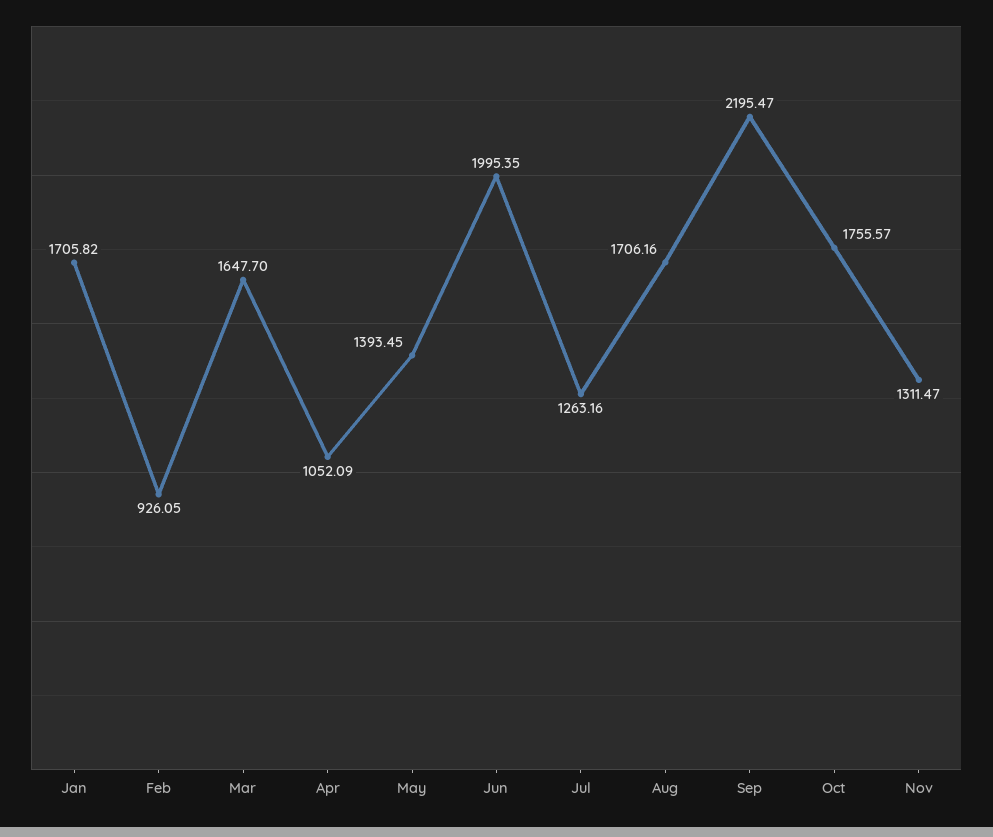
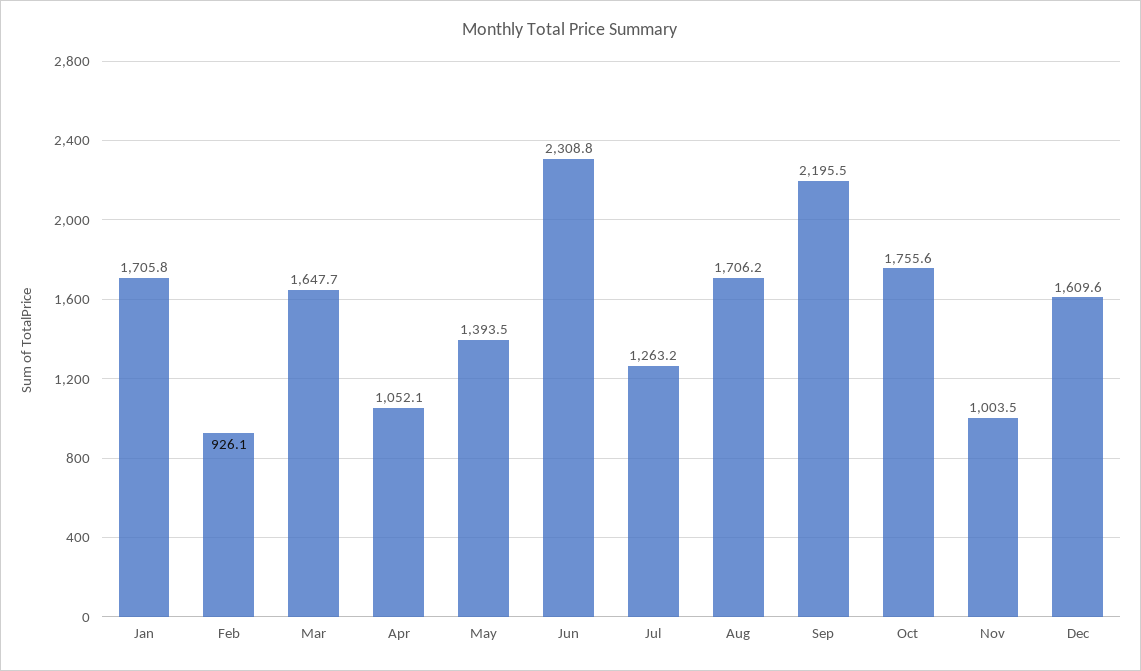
Jun: 1995.35 -> 2308.8
Nov: 1311.47 -> 1003.5
Dec: none -> 1609.6

